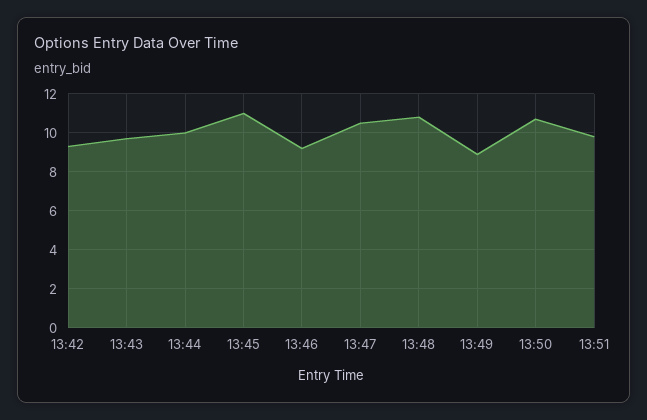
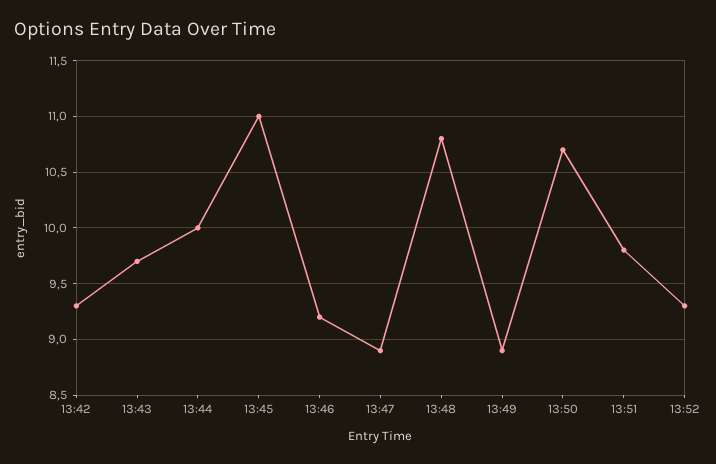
13:47: 10.5 -> 8.9
13:52: none -> 9.3

